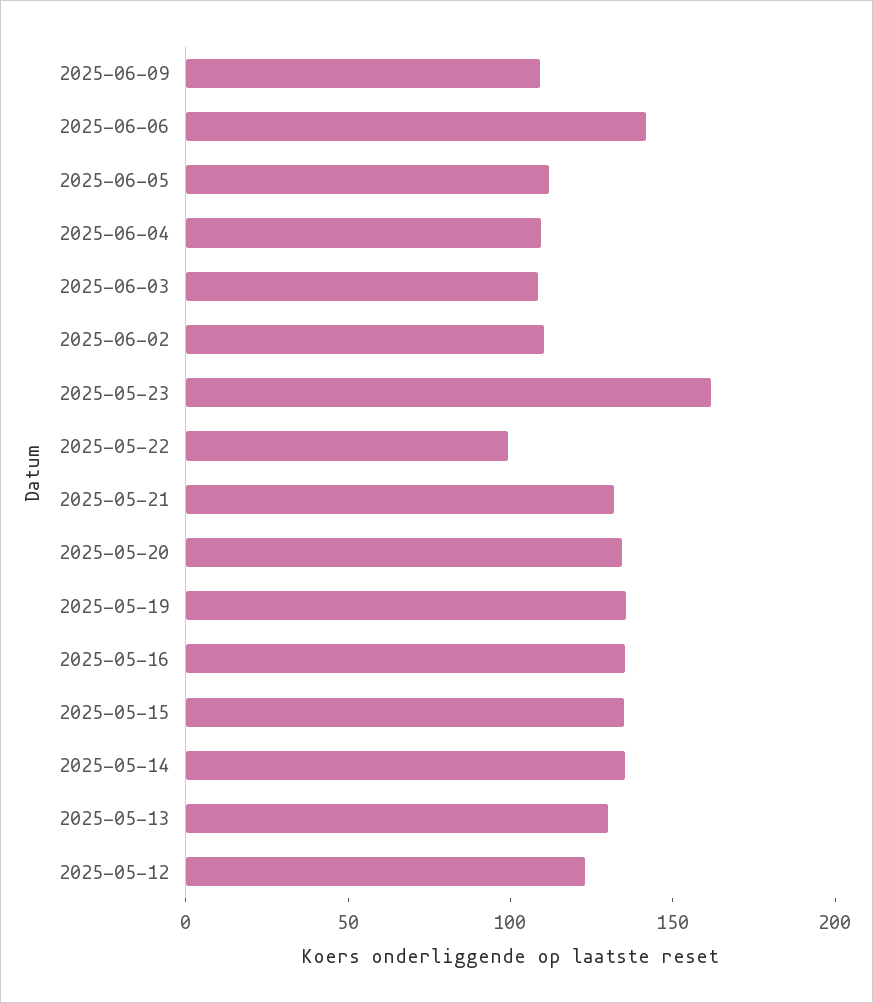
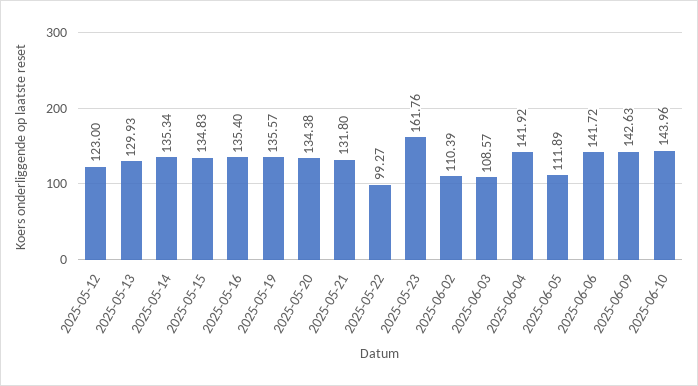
2025-06-09: 110 -> 142.63
2025-06-04: 110 -> 141.92
2025-06-10: none -> 143.96

